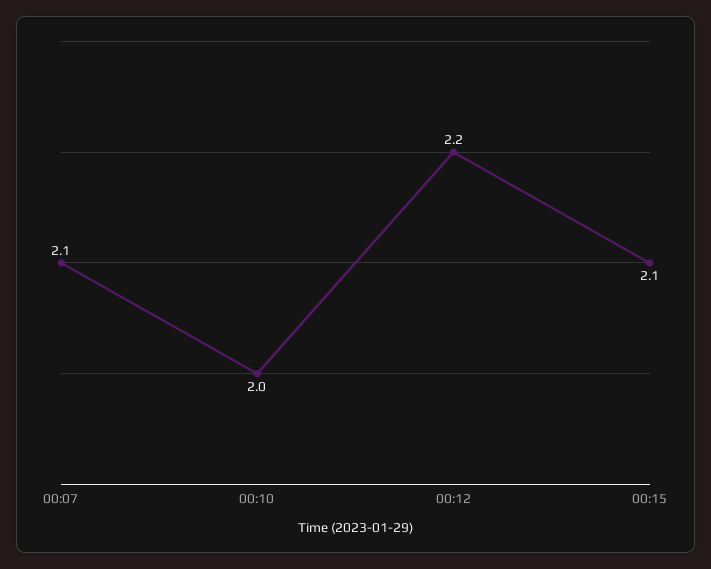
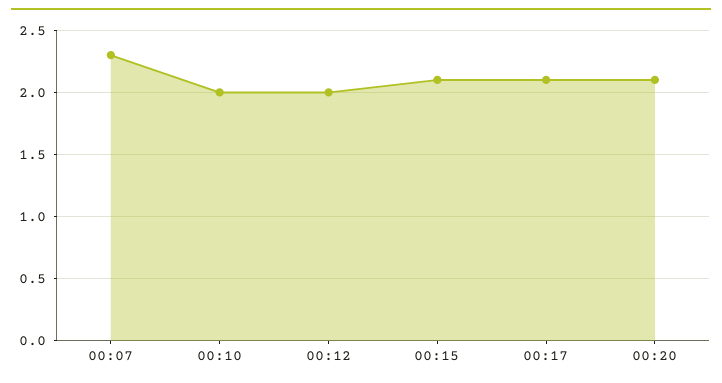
00:07: 2.1 -> 2.3
00:12: 2.2 -> 2
00:17: none -> 2.1
00:20: none -> 2.1

